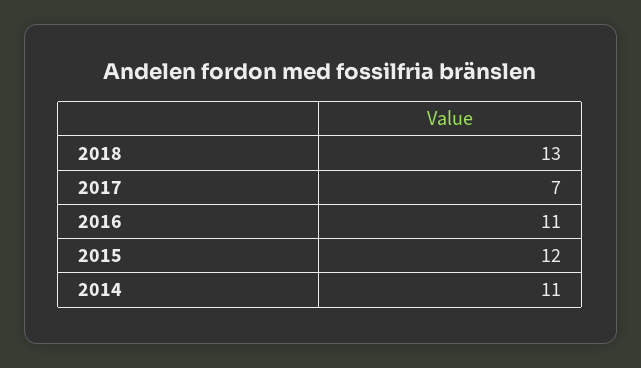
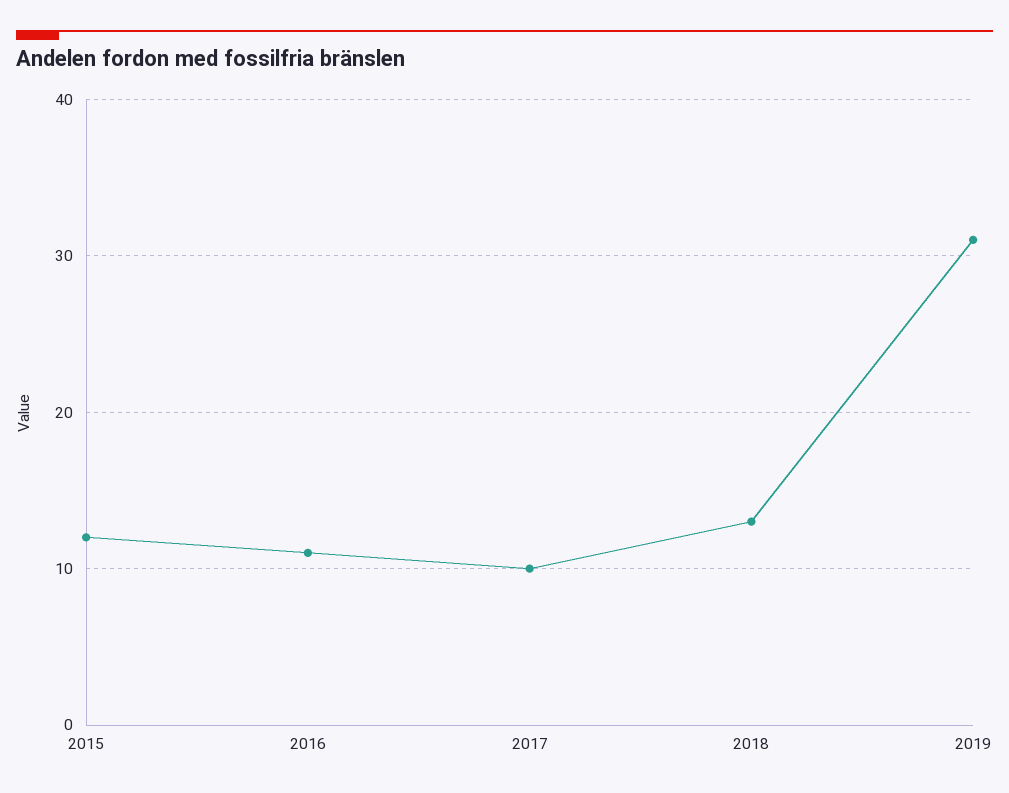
2017: 7 -> 10
2014: 11 -> none
2019: none -> 31

